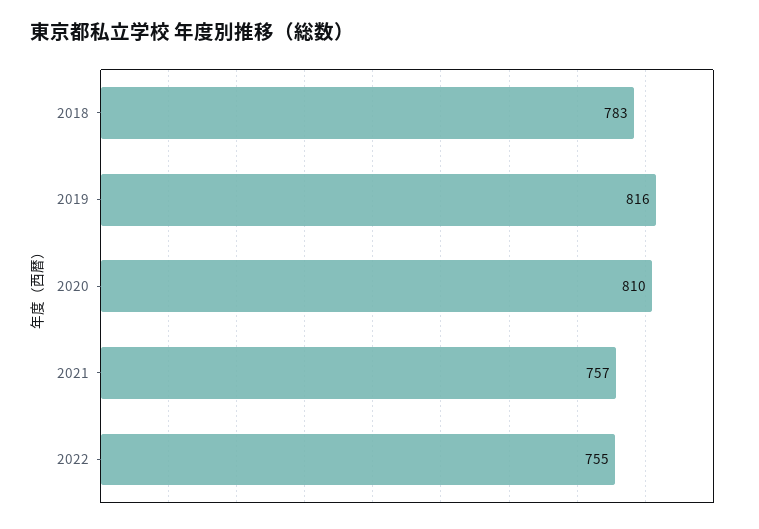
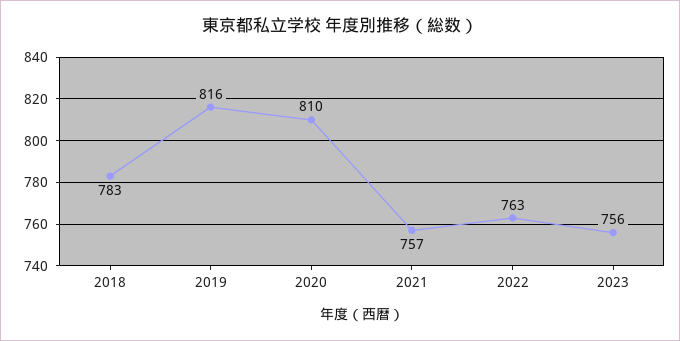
2022: 755 -> 763
2023: none -> 756

